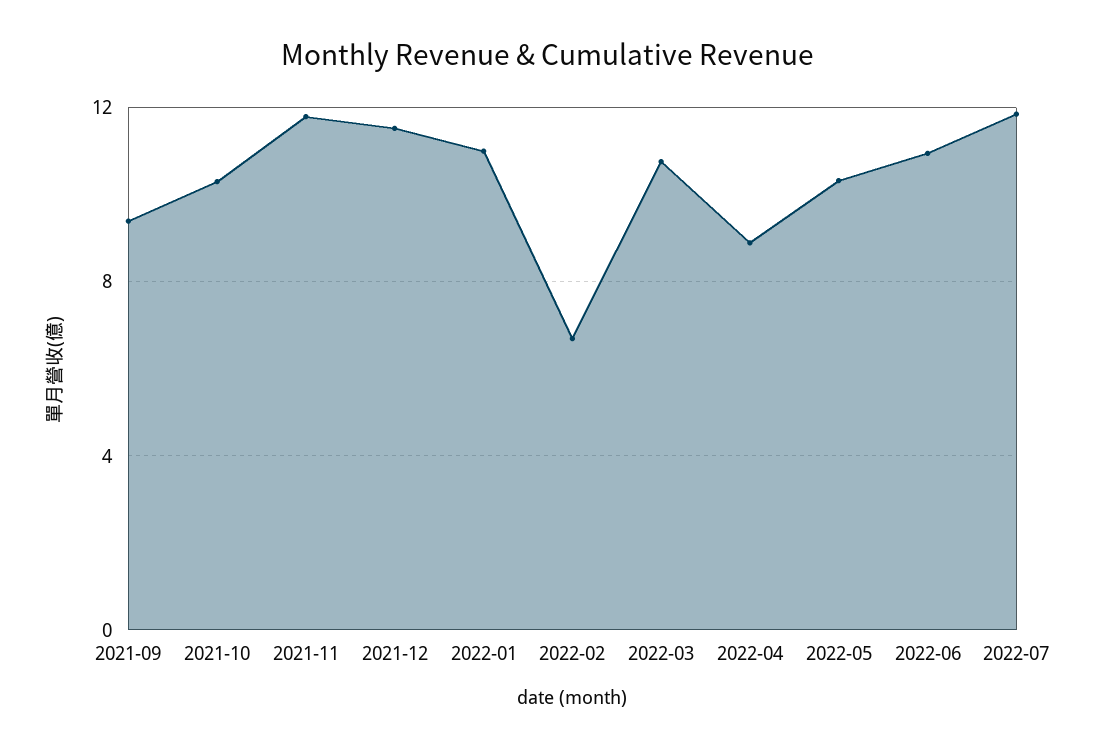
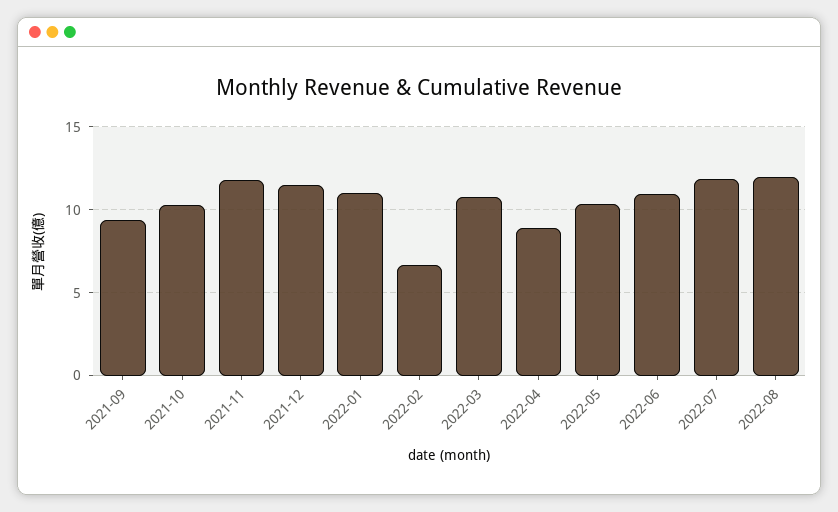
2022-08: none -> 12

